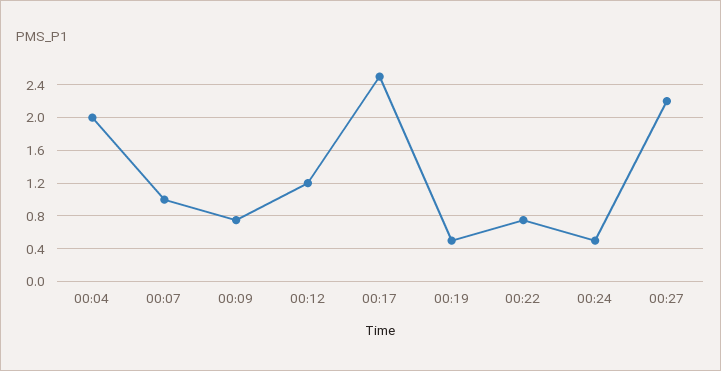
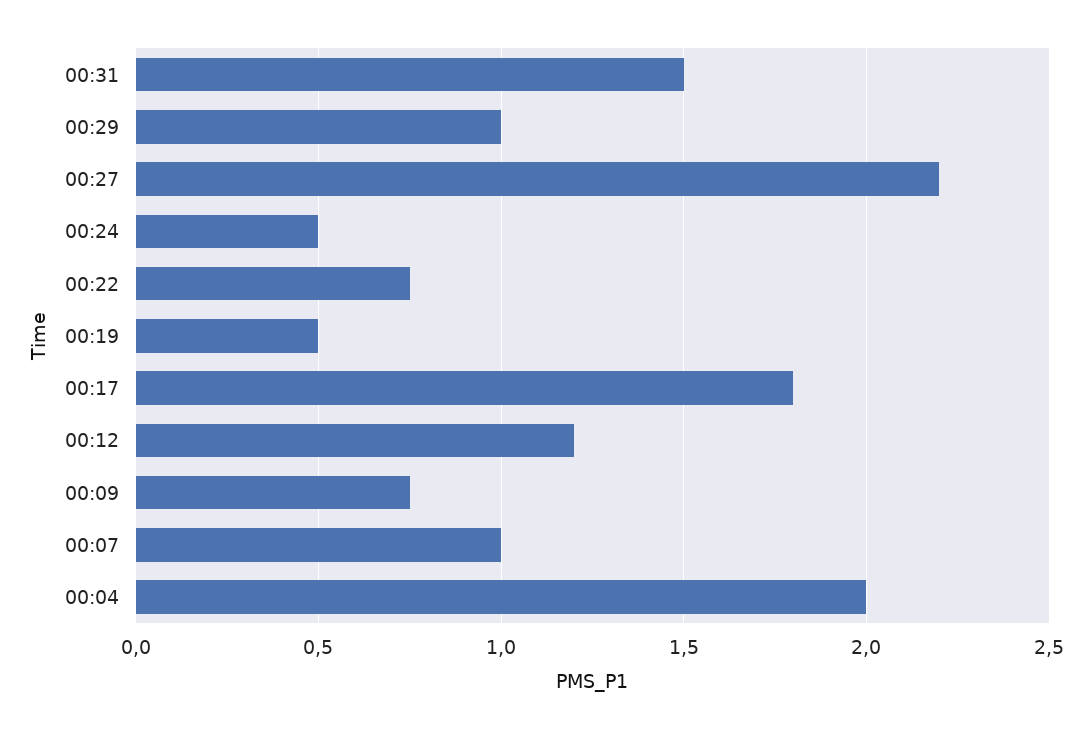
00:17: 2.5 -> 1.8
00:31: none -> 1.5
00:29: none -> 1

